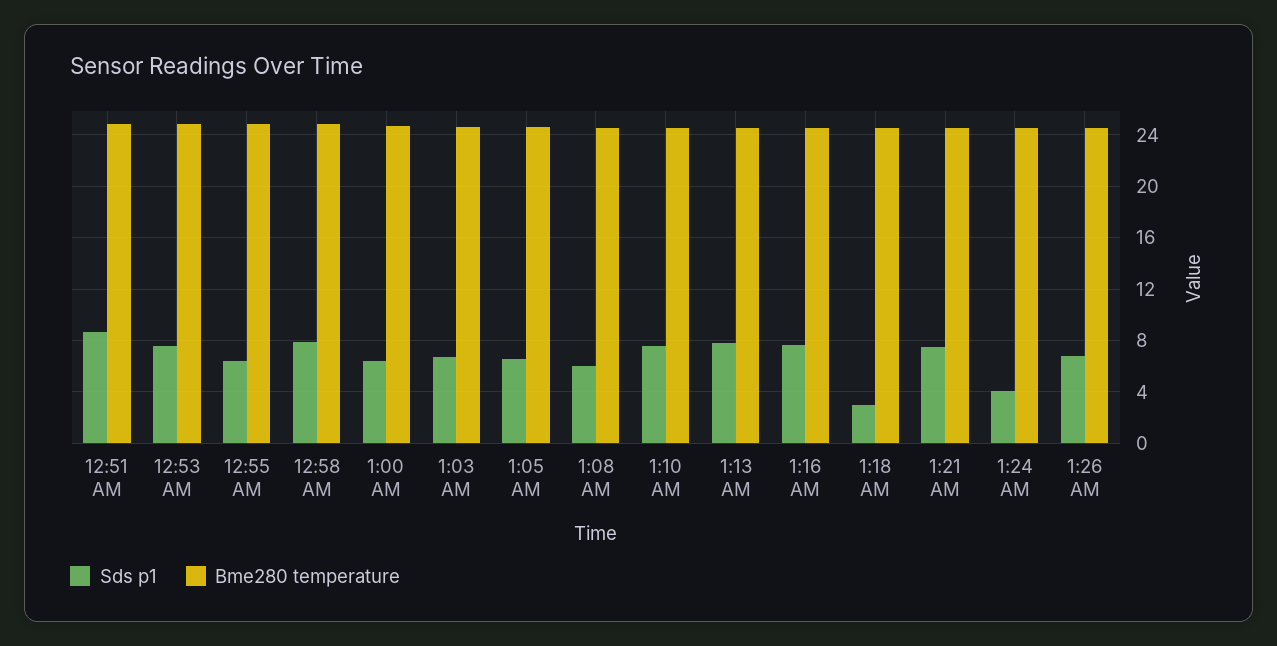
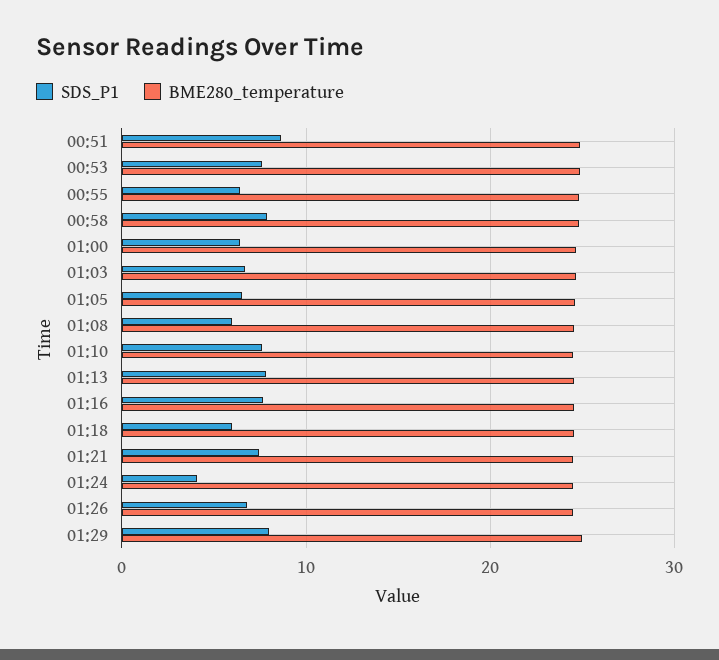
Sds p1, 1:18 AM: 3 -> 6
Sds p1, 01:29: none -> 8
Bme280 temperature, 01:29: none -> 25

